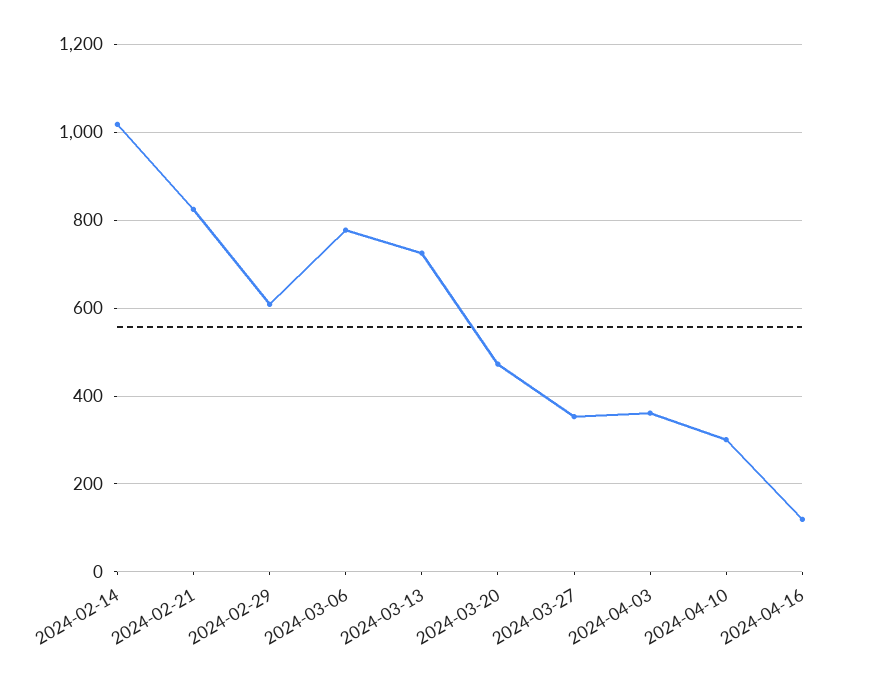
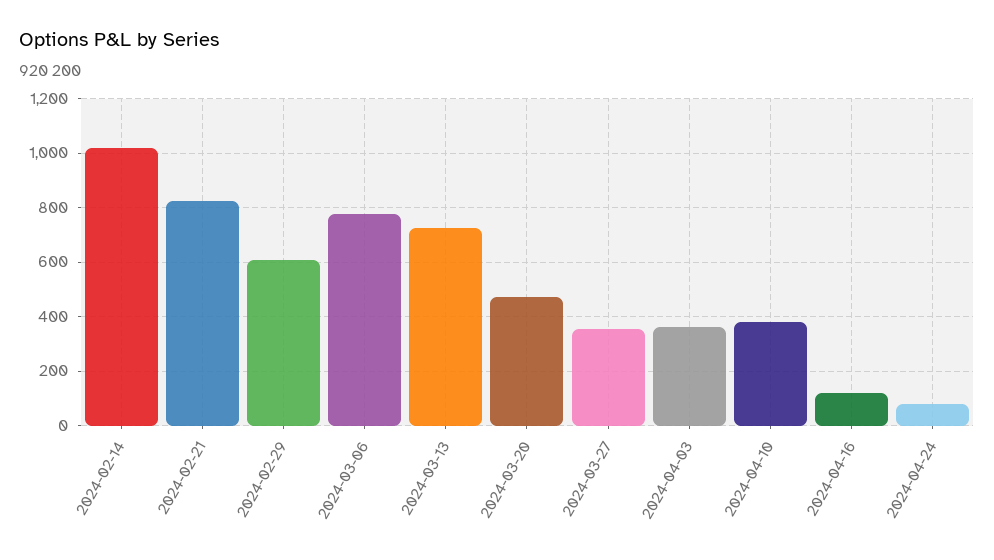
2024-04-10: 300 -> 375
2024-04-24: none -> 75

